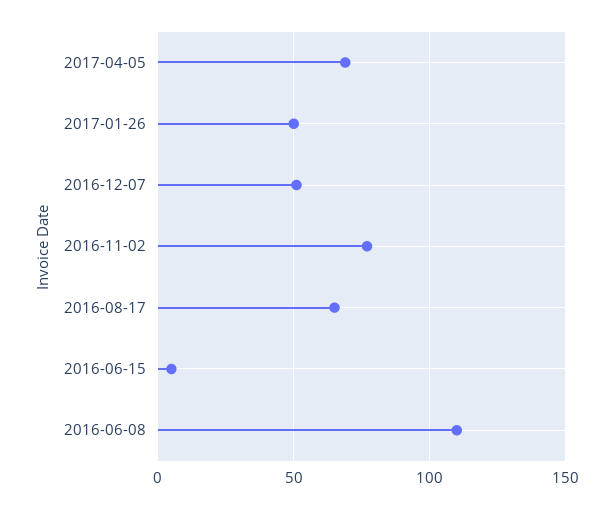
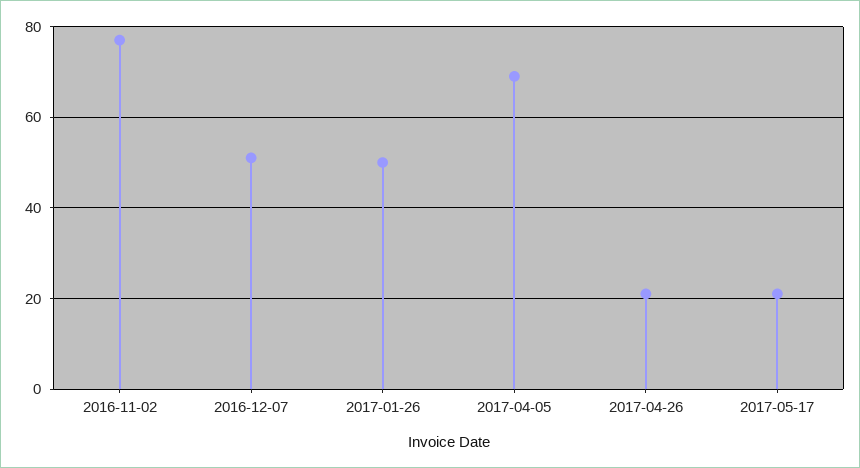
2016-08-17: 65 -> none
2016-06-15: 5 -> none
2016-06-08: 110 -> none
2017-04-26: none -> 20
2017-05-17: none -> 20

